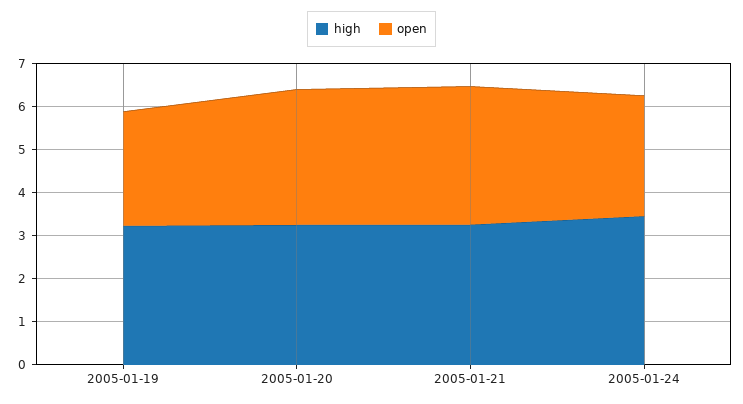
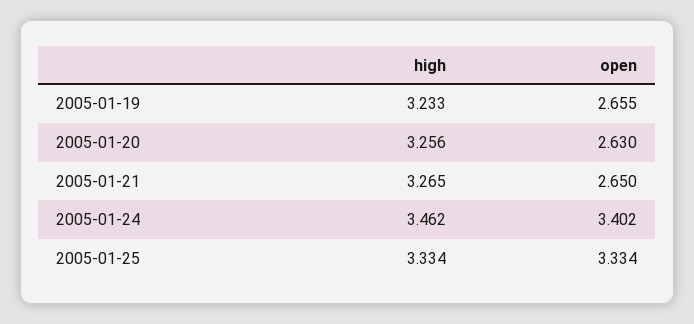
open, 2005-01-20: 3.2 -> 2.63
open, 2005-01-21: 3.2 -> 2.65
open, 2005-01-24: 2.8 -> 3.402
high, 2005-01-25: none -> 3.334
open, 2005-01-25: none -> 3.334

